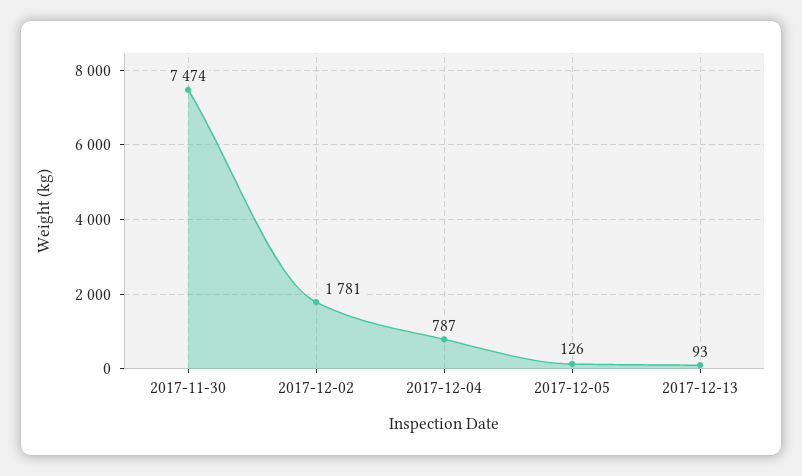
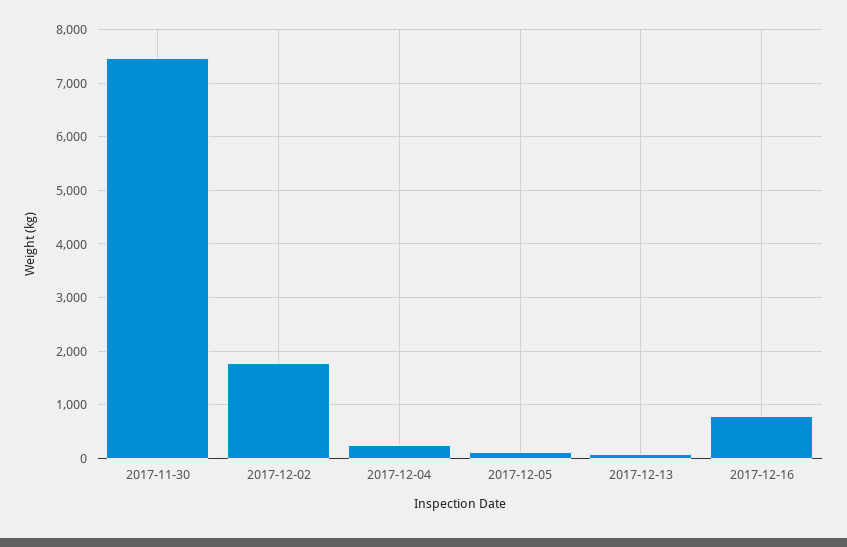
2017-12-04: 787 -> 200
2017-12-16: none -> 800

